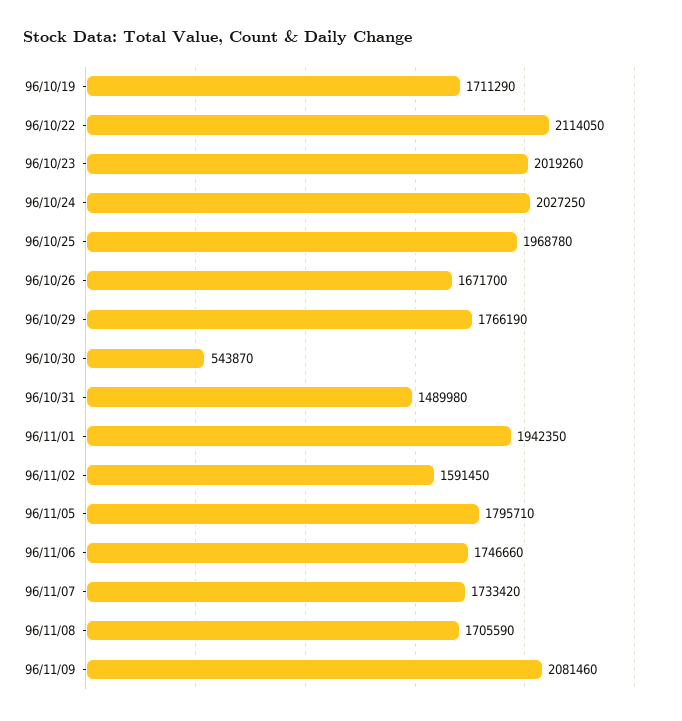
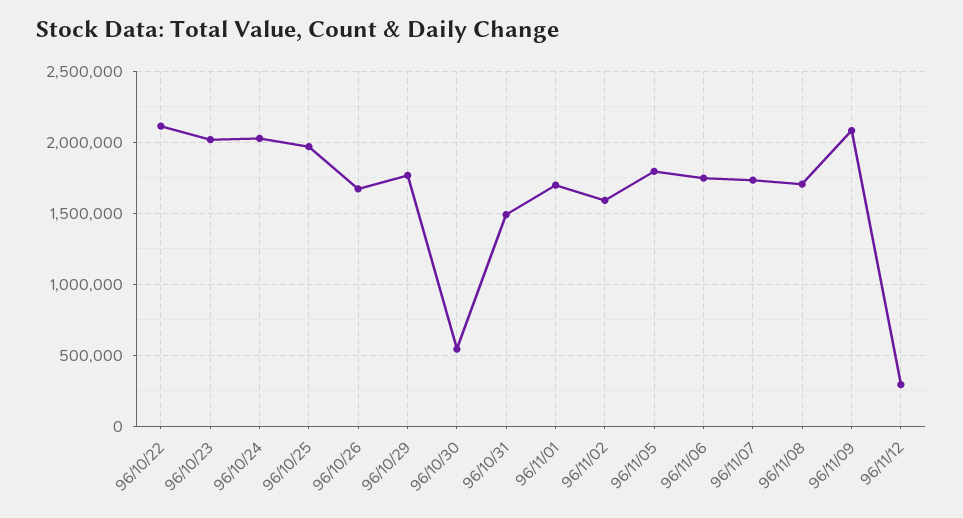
96/10/19: 1711290 -> none
96/11/01: 1942350 -> 1700000
96/11/12: none -> 300000

